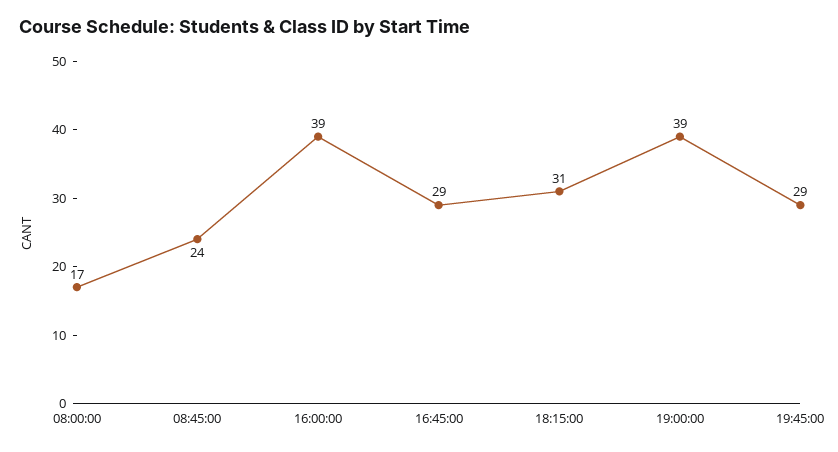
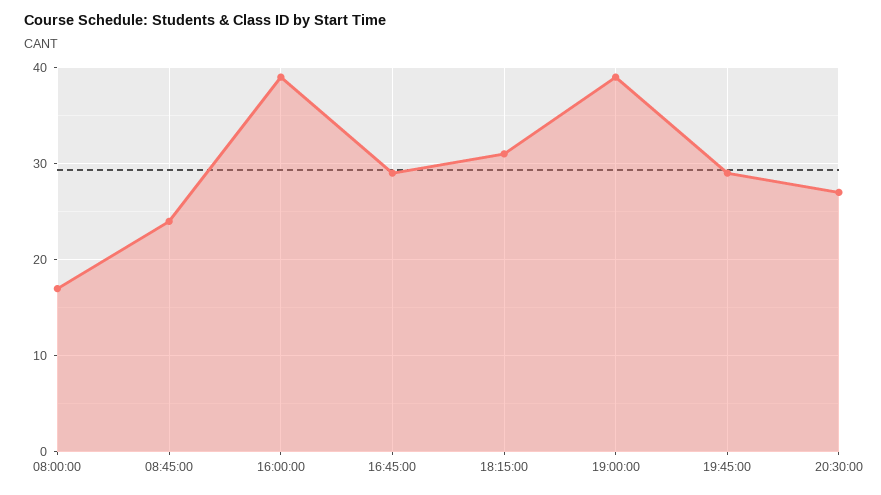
20:30:00: none -> 27

